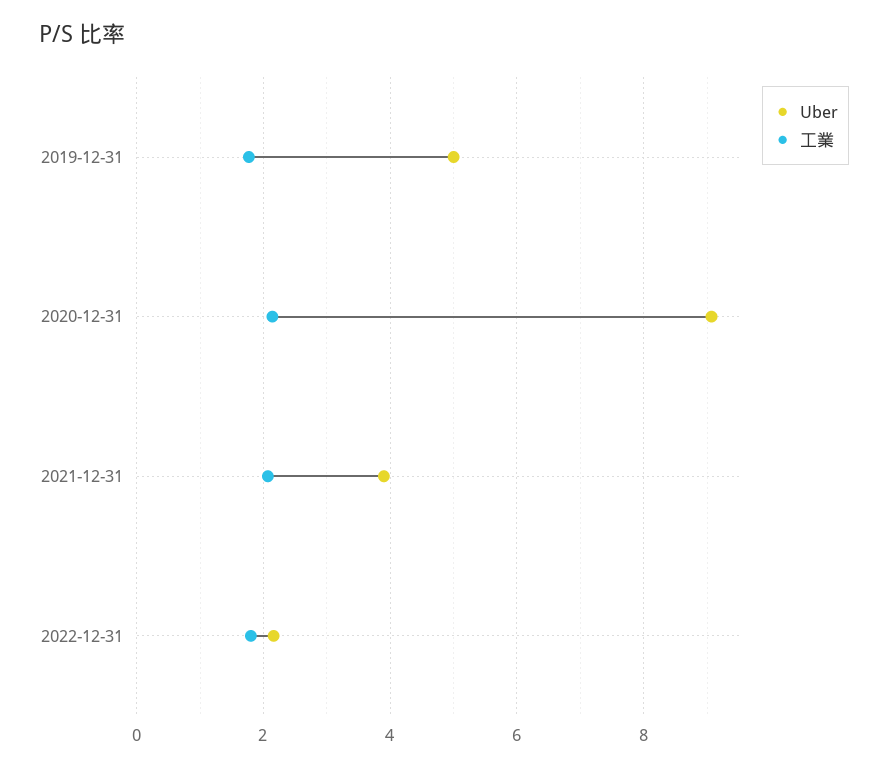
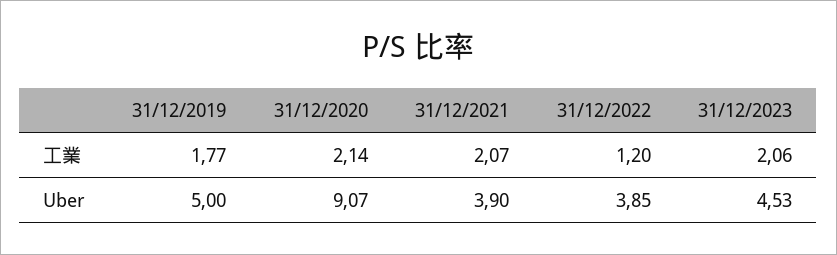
Uber, 2022-12-31: 2.2 -> 3.85
工業, 2022-12-31: 1.8 -> 1.2
工業, 31/12/2023: none -> 2.06
Uber, 31/12/2023: none -> 4.53

